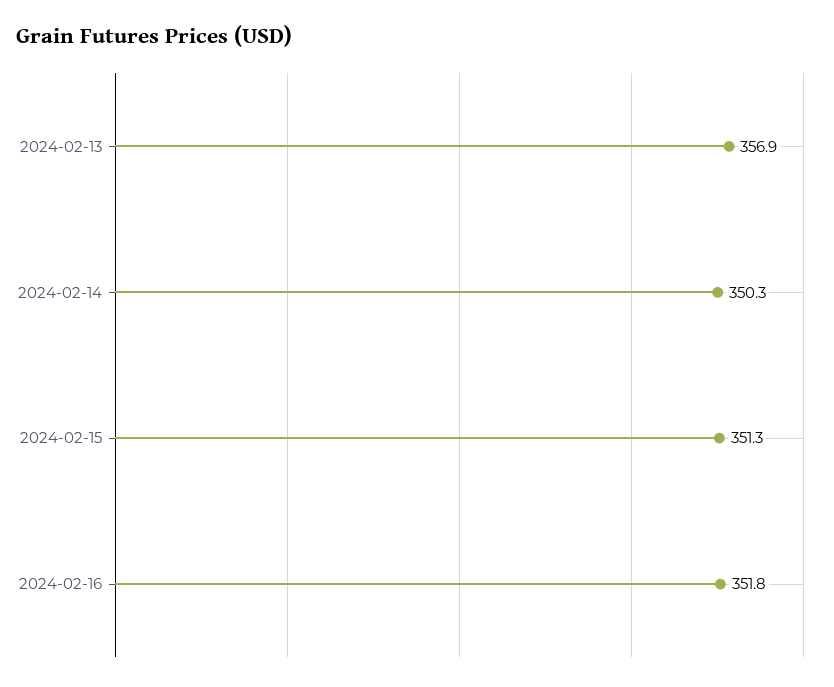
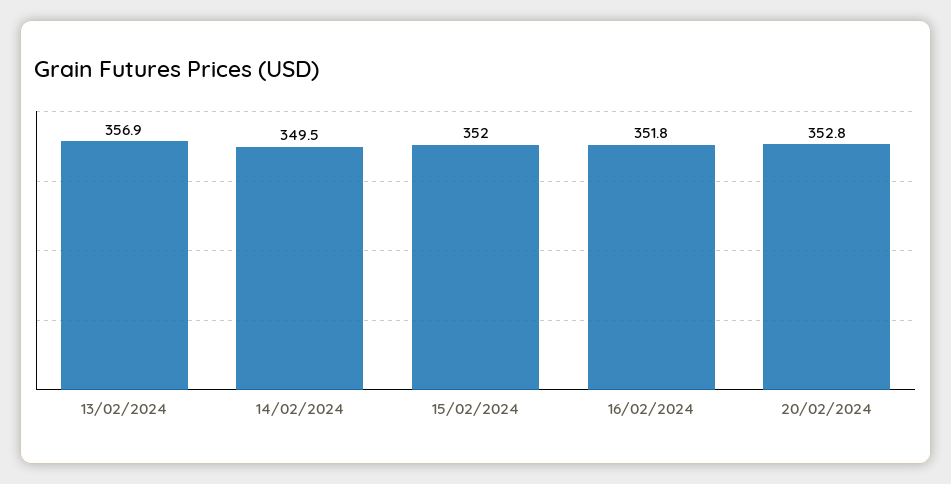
2024-02-14: 350.3 -> 349.5
2024-02-15: 351.3 -> 352
20/02/2024: none -> 352.8

